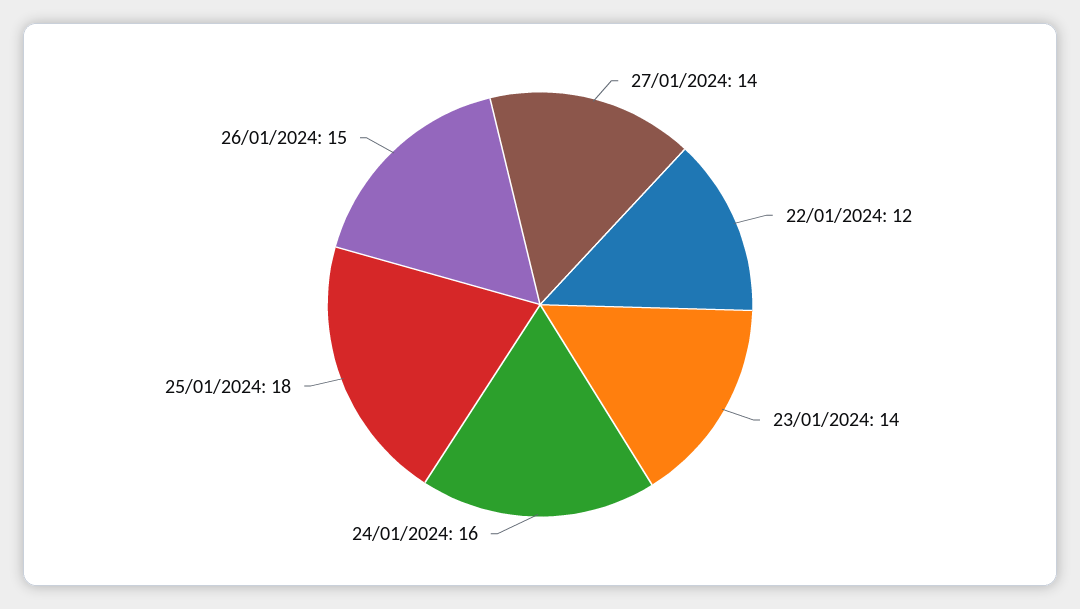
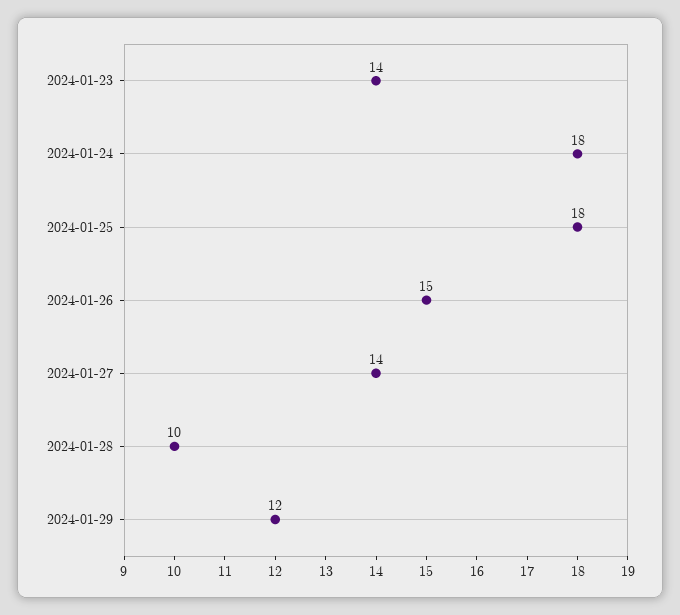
22/01/2024: 12 -> none
24/01/2024: 16 -> 18
2024-01-28: none -> 10
2024-01-29: none -> 12

